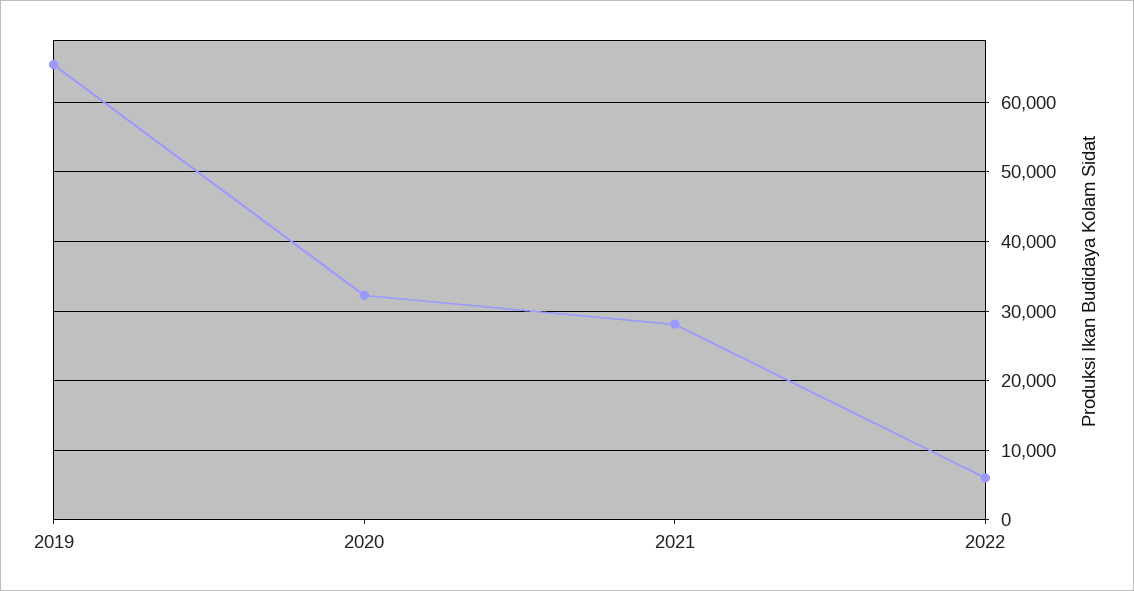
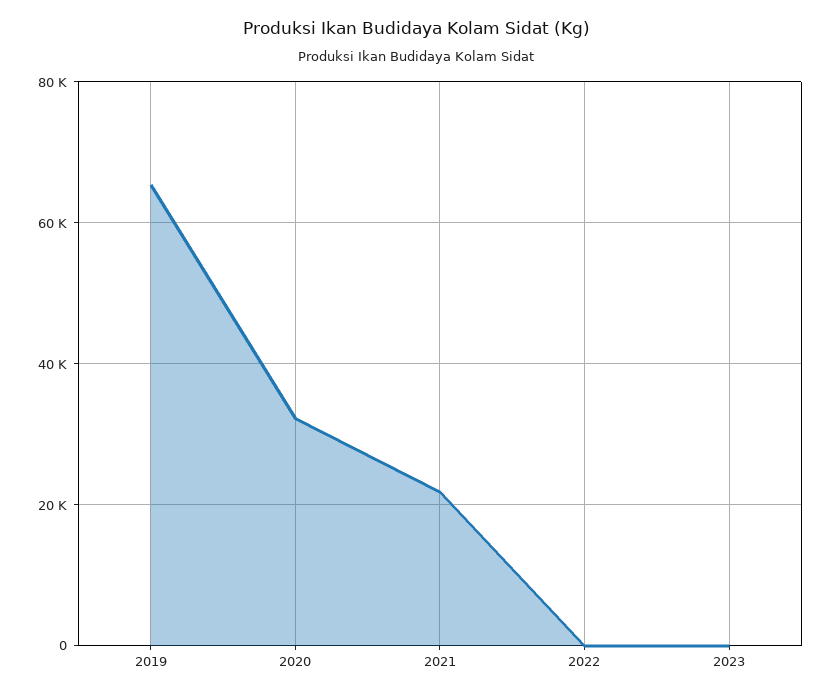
2021: 28000 -> 22000
2022: 6000 -> 0
2023: none -> 0

